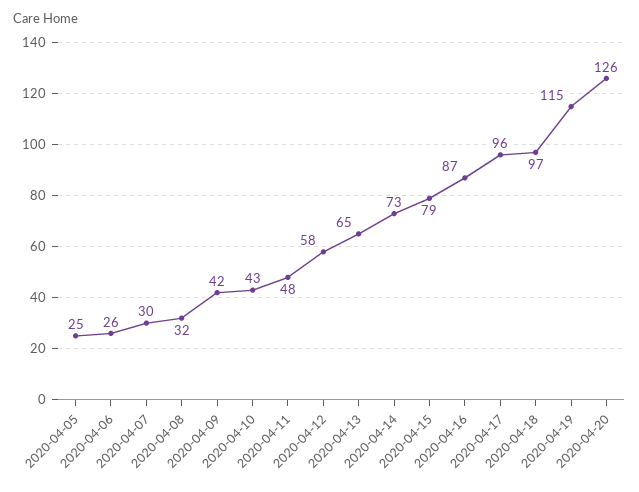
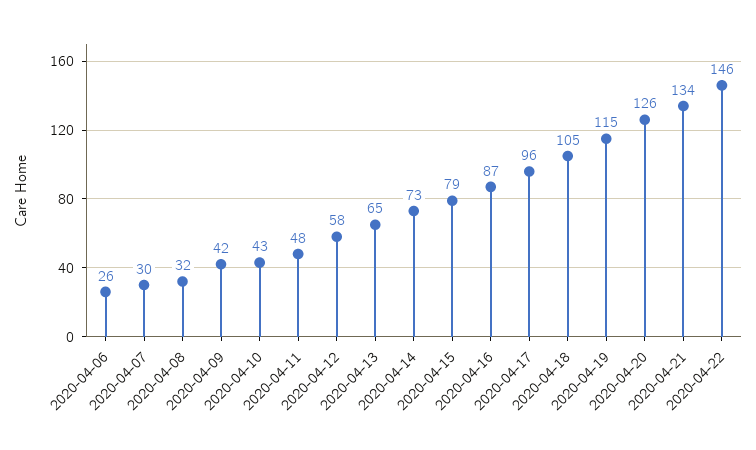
2020-04-05: 25 -> none
2020-04-18: 97 -> 105
2020-04-21: none -> 134
2020-04-22: none -> 146

